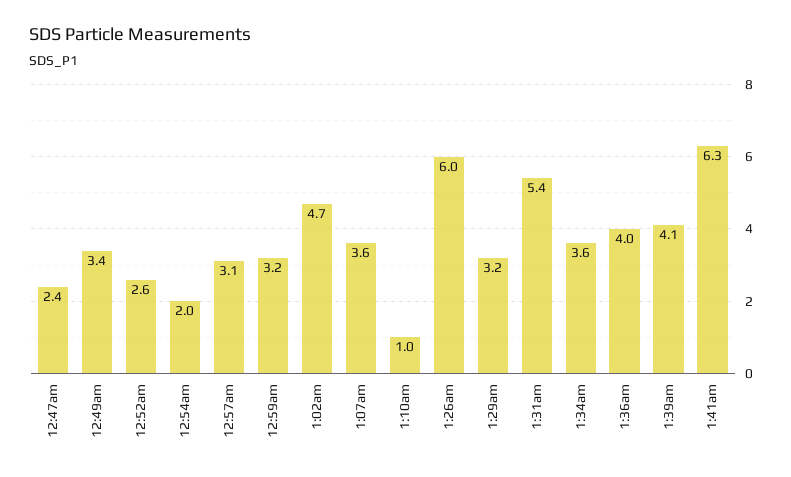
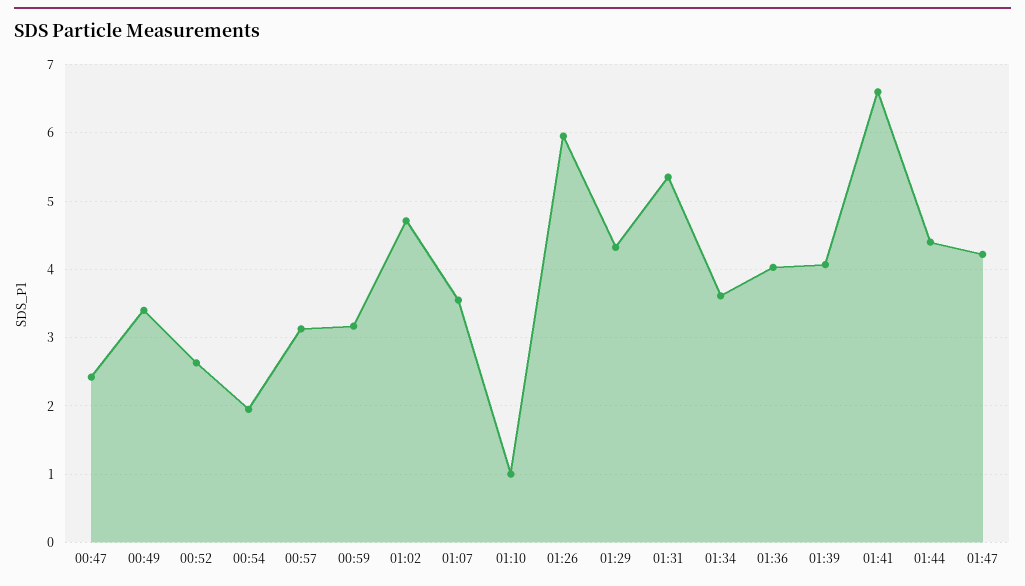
1:29am: 3.2 -> 4.3
1:41am: 6.3 -> 6.6
01:44: none -> 4.4
01:47: none -> 4.2

